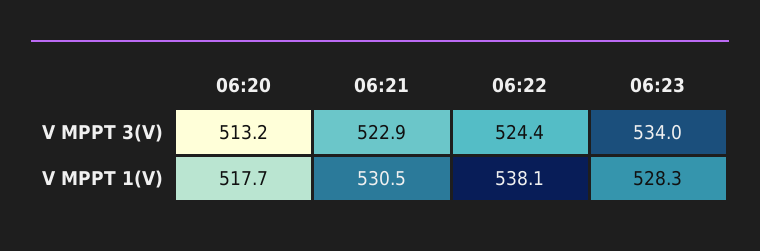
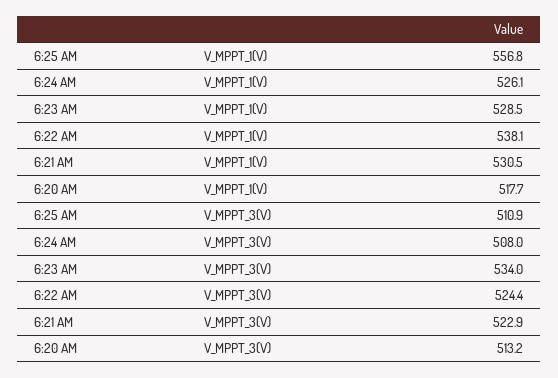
06:23, V MPPT 1(V): 528.3 -> 528.5
6:25 AM, V MPPT 1(V): none -> 556.8
6:24 AM, V MPPT 1(V): none -> 526.1
6:25 AM, V MPPT 3(V): none -> 510.9
6:24 AM, V MPPT 3(V): none -> 508

